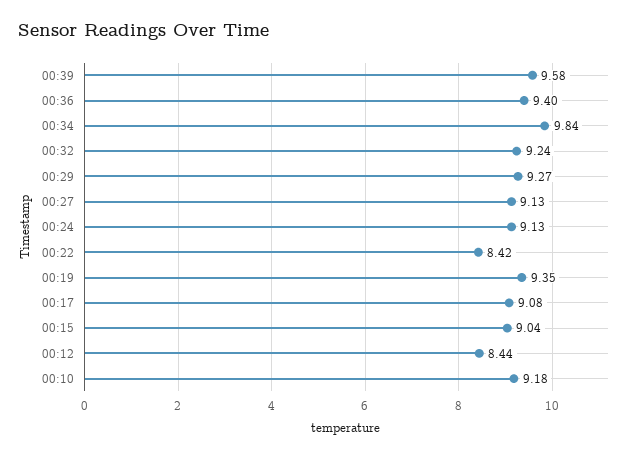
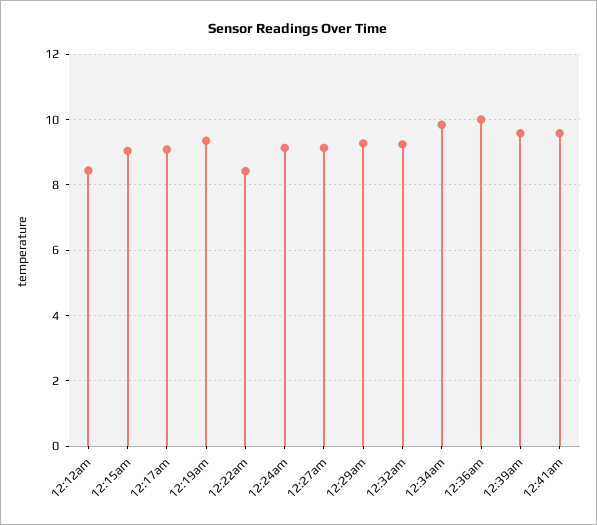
00:36: 9.4 -> 10
00:10: 9.18 -> none
12:41am: none -> 9.6

